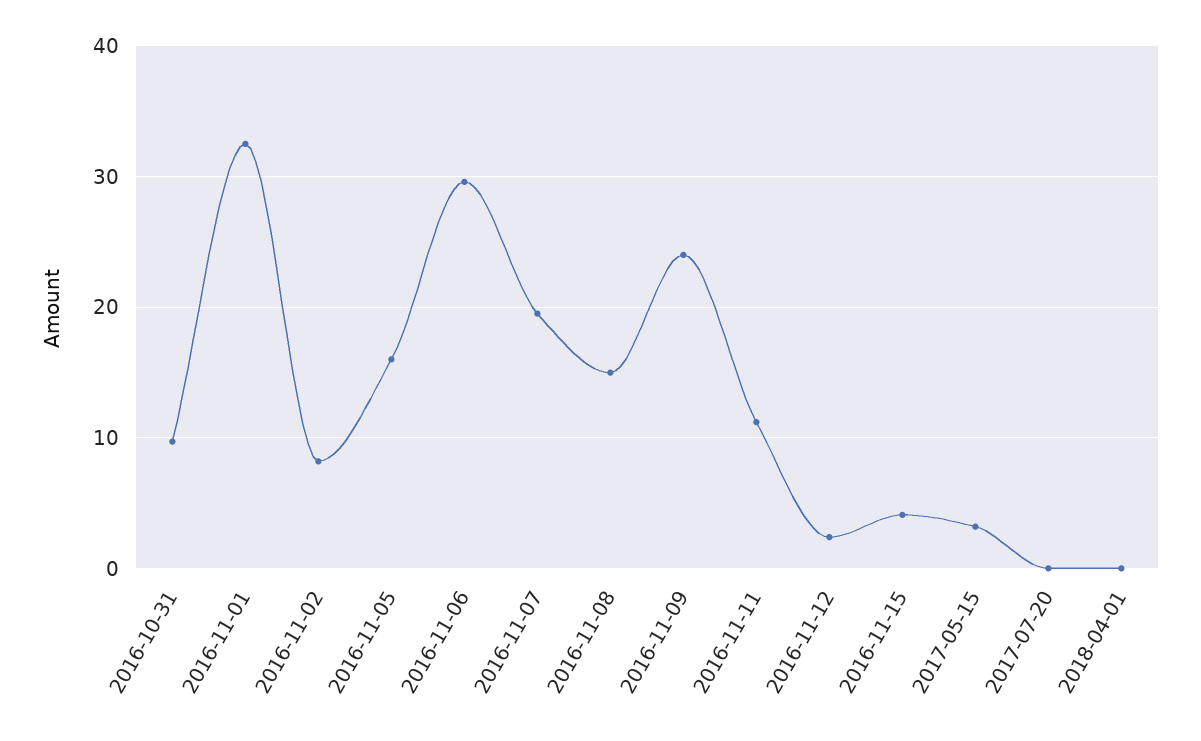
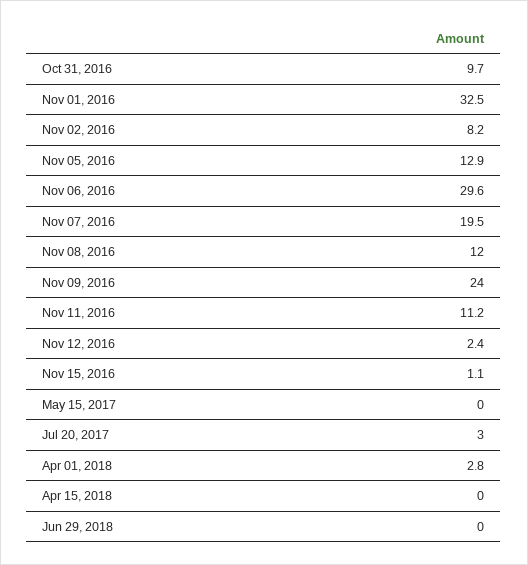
2016-11-05: 16 -> 12.9
2016-11-08: 15 -> 12
2016-11-15: 4 -> 1.1
2017-05-15: 3 -> 0
2017-07-20: 0 -> 3
2018-04-01: 0 -> 2.8
Apr 15, 2018: none -> 0
Jun 29, 2018: none -> 0

